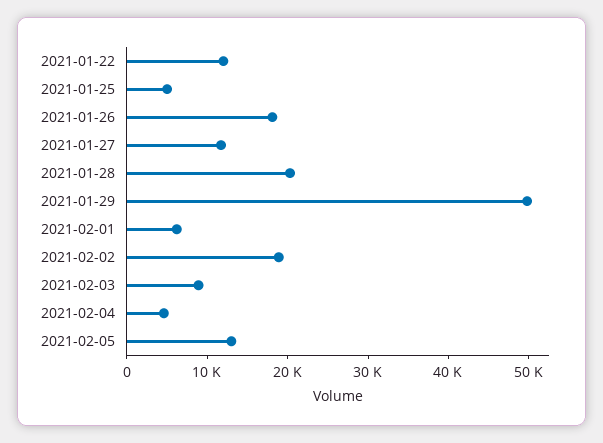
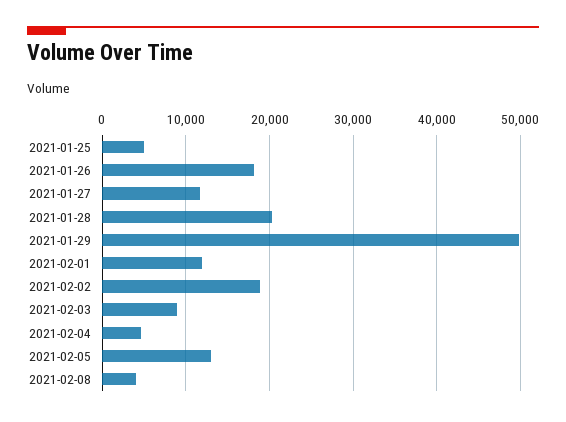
2021-01-22: 12000 -> none
2021-02-01: 6000 -> 12000
2021-02-08: none -> 4000

